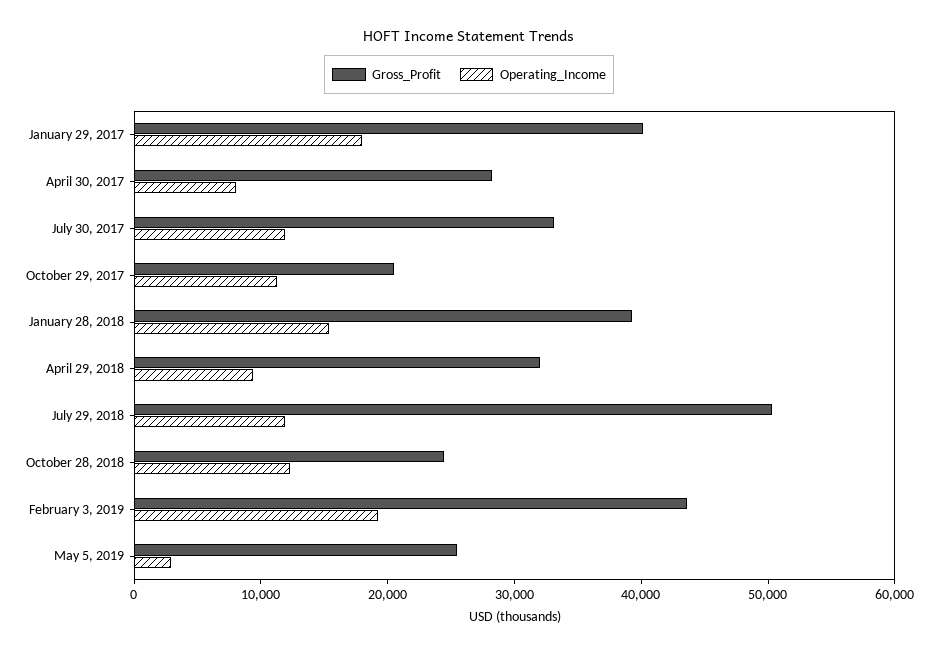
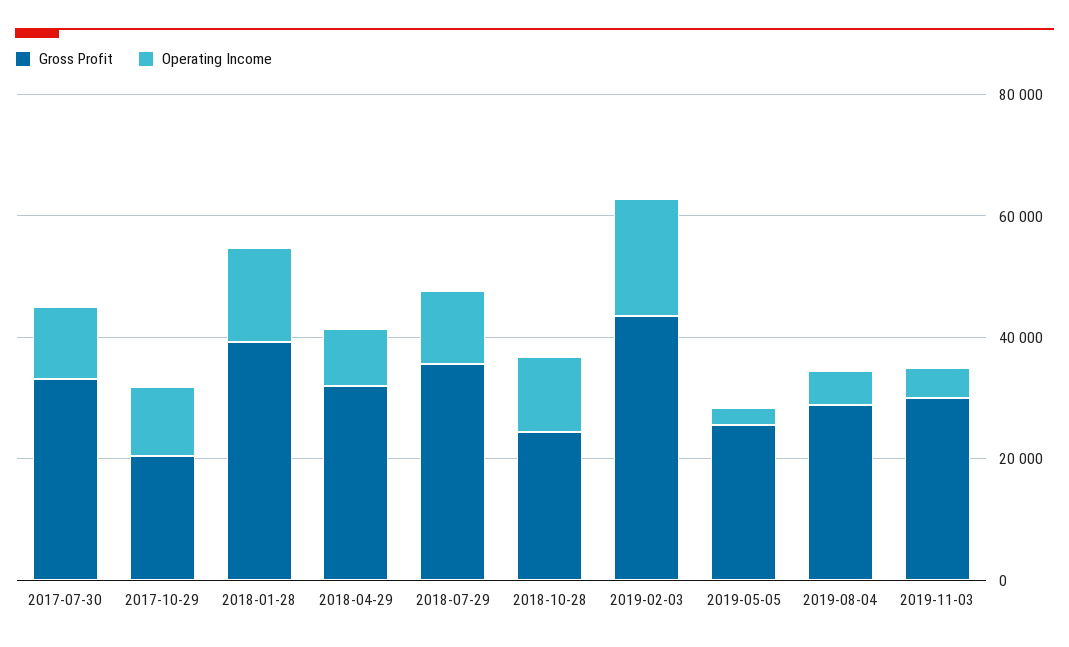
Gross_Profit, January 29, 2017: 40000 -> none
Operating_Income, January 29, 2017: 18000 -> none
Gross_Profit, April 30, 2017: 28000 -> none
Operating_Income, April 30, 2017: 8000 -> none
Gross_Profit, July 29, 2018: 50000 -> 35000
Gross_Profit, 2019-08-04: none -> 30000
Operating_Income, 2019-08-04: none -> 5000
Gross_Profit, 2019-11-03: none -> 30000
Operating_Income, 2019-11-03: none -> 5000

